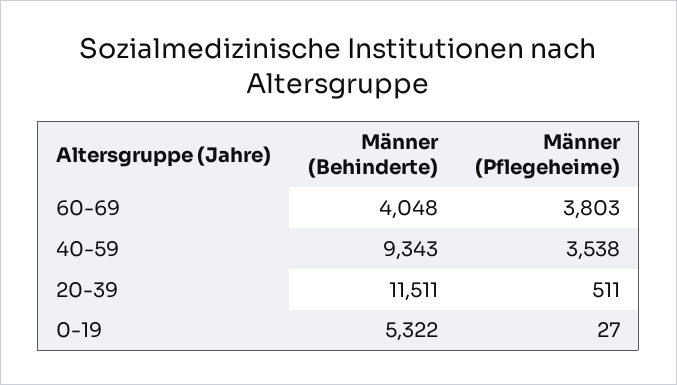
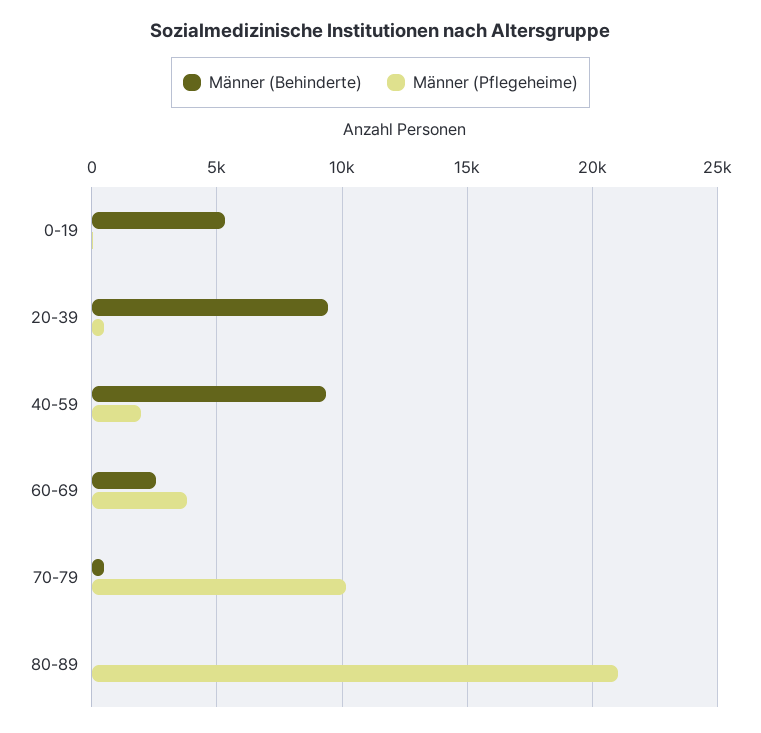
Männer (Behinderte), 60-69: 4048 -> 2500
Männer (Pflegeheime), 40-59: 3538 -> 2000
Männer (Behinderte), 20-39: 11511 -> 9500
Männer (Behinderte), 70-79: none -> 500
Männer (Pflegeheime), 70-79: none -> 10000
Männer (Behinderte), 80-89: none -> 0
Männer (Pflegeheime), 80-89: none -> 21000

